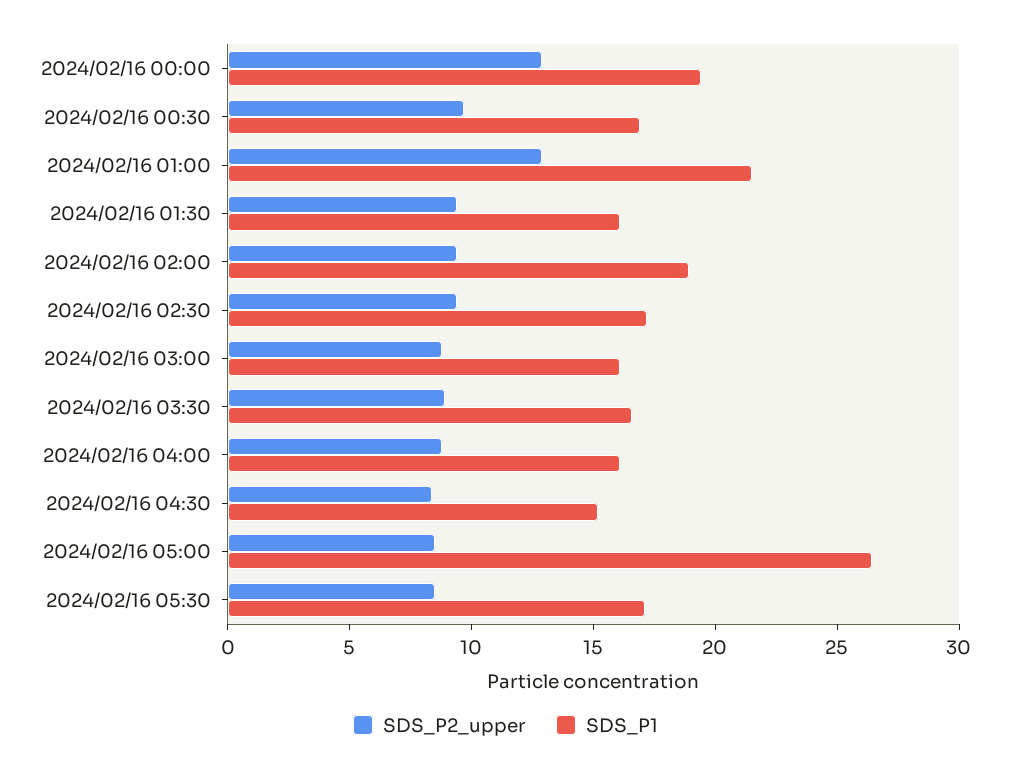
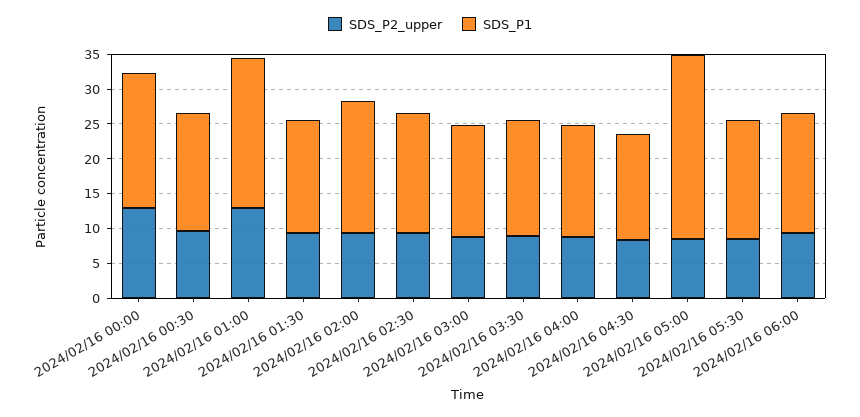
SDS_P2_upper, 2024/02/16 06:00: none -> 10
SDS_P1, 2024/02/16 06:00: none -> 17.5

